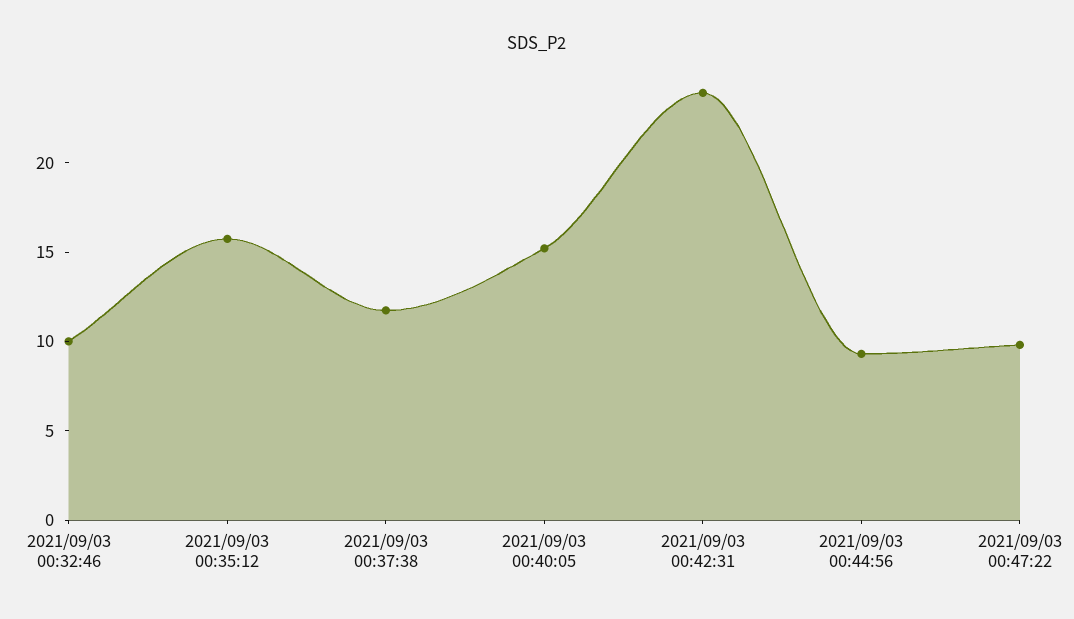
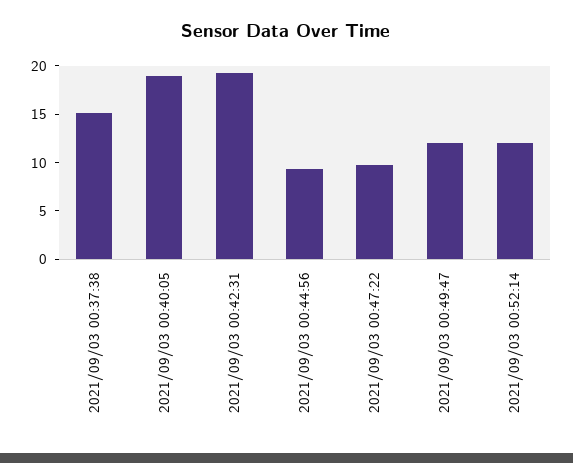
2021/09/03 00:32:46: 10 -> none
2021/09/03 00:35:12: 16 -> none
2021/09/03 00:37:38: 12 -> 15
2021/09/03 00:40:05: 15 -> 19
2021/09/03 00:42:31: 24 -> 19
2021/09/03 00:49:47: none -> 12
2021/09/03 00:52:14: none -> 12

